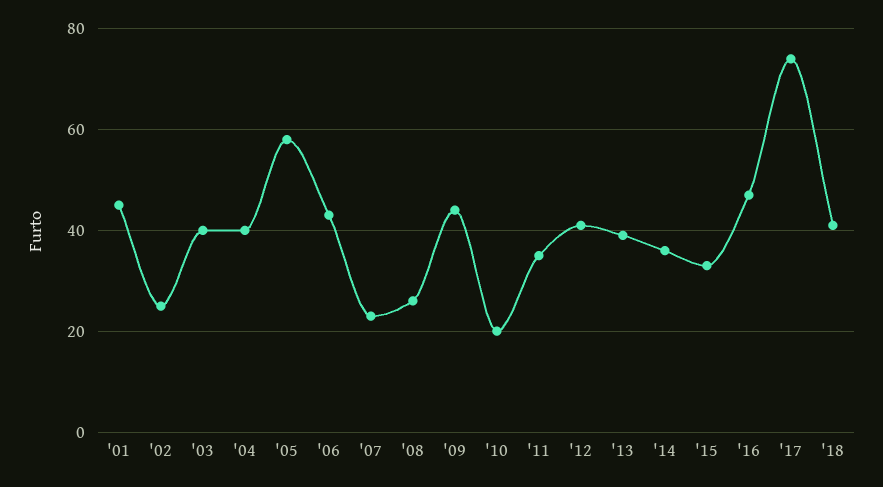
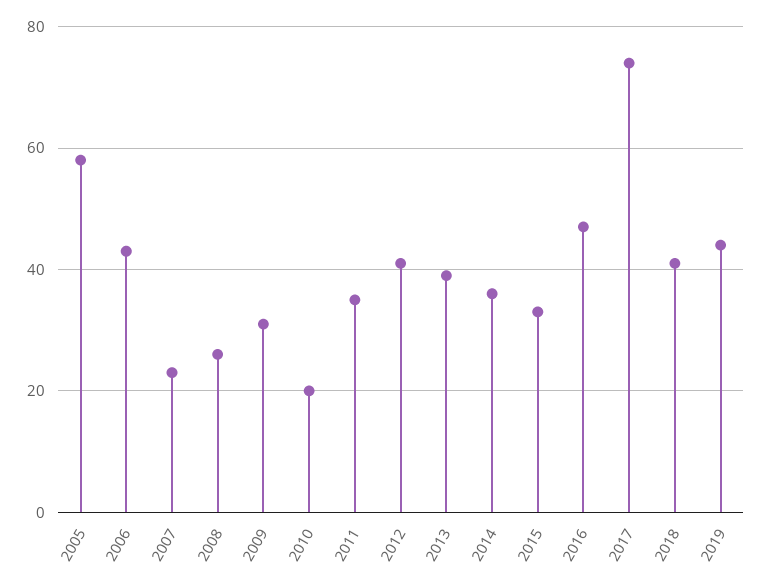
'01: 45 -> none
'02: 25 -> none
'03: 40 -> none
'04: 40 -> none
'09: 45 -> 30
2019: none -> 45

